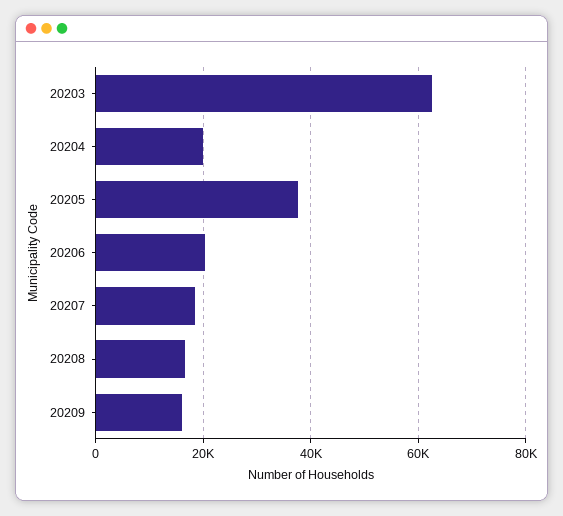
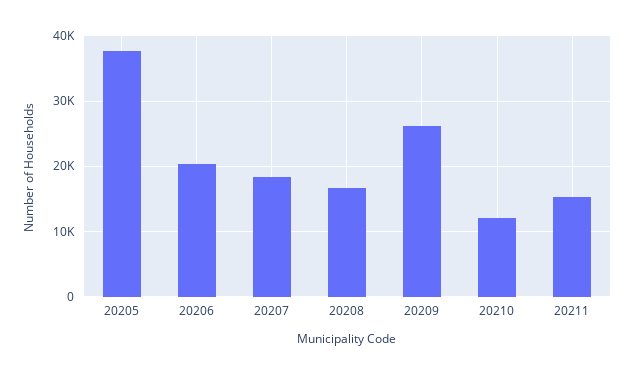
20203: 62000 -> none
20204: 20000 -> none
20209: 16000 -> 26000
20210: none -> 12000
20211: none -> 15000

